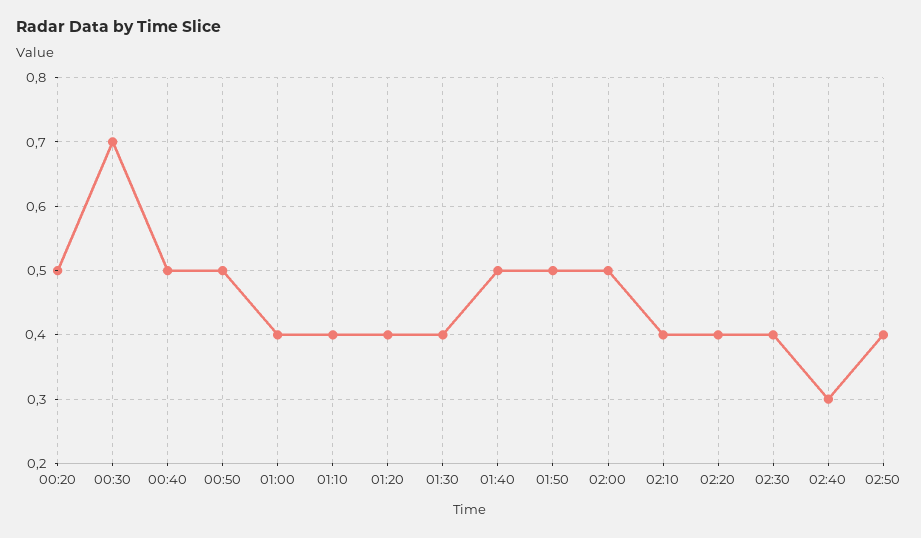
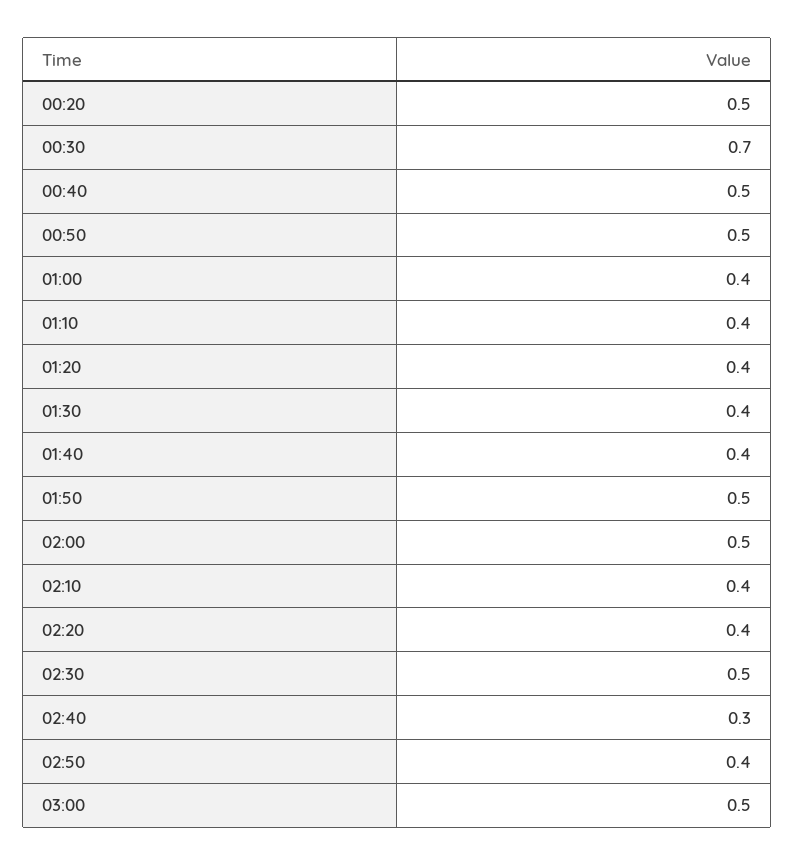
01:40: 0.5 -> 0.4
02:30: 0.4 -> 0.5
03:00: none -> 0.5

